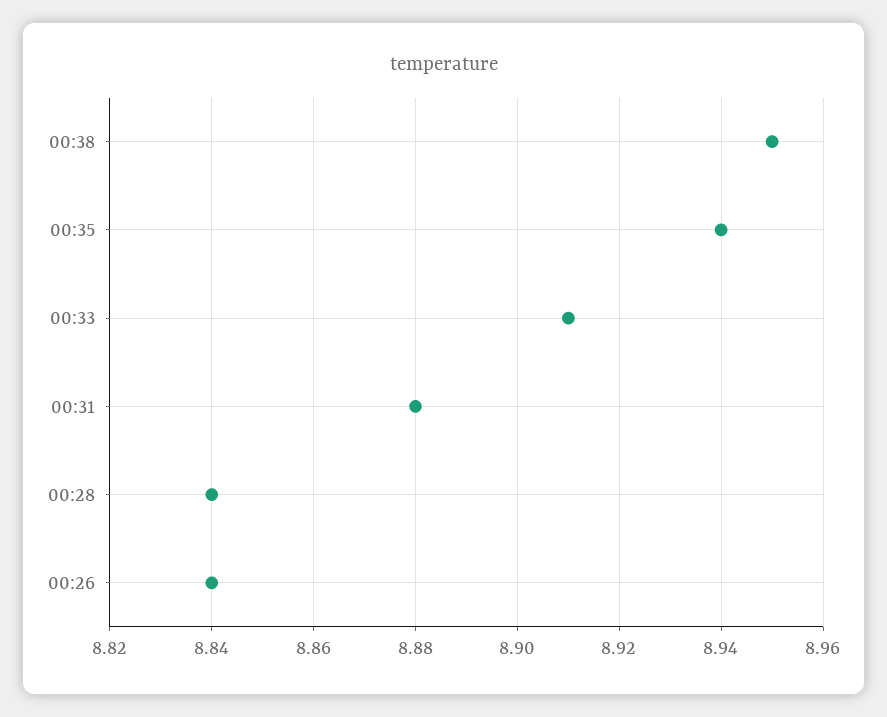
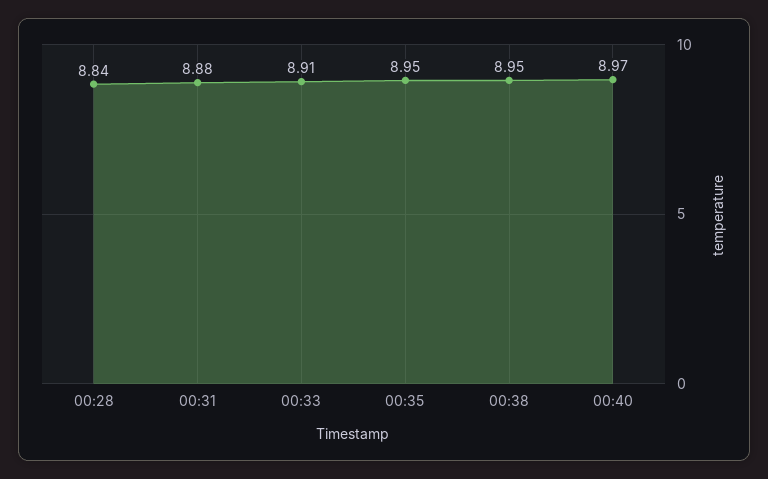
00:35: 8.94 -> 8.95
00:26: 8.84 -> none
00:40: none -> 8.97

